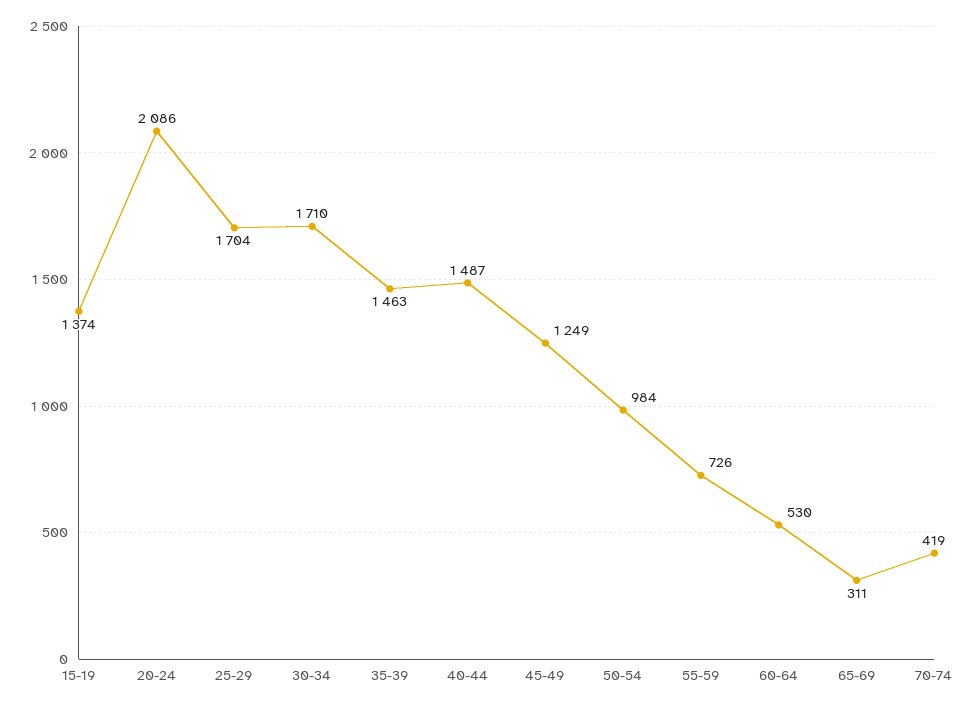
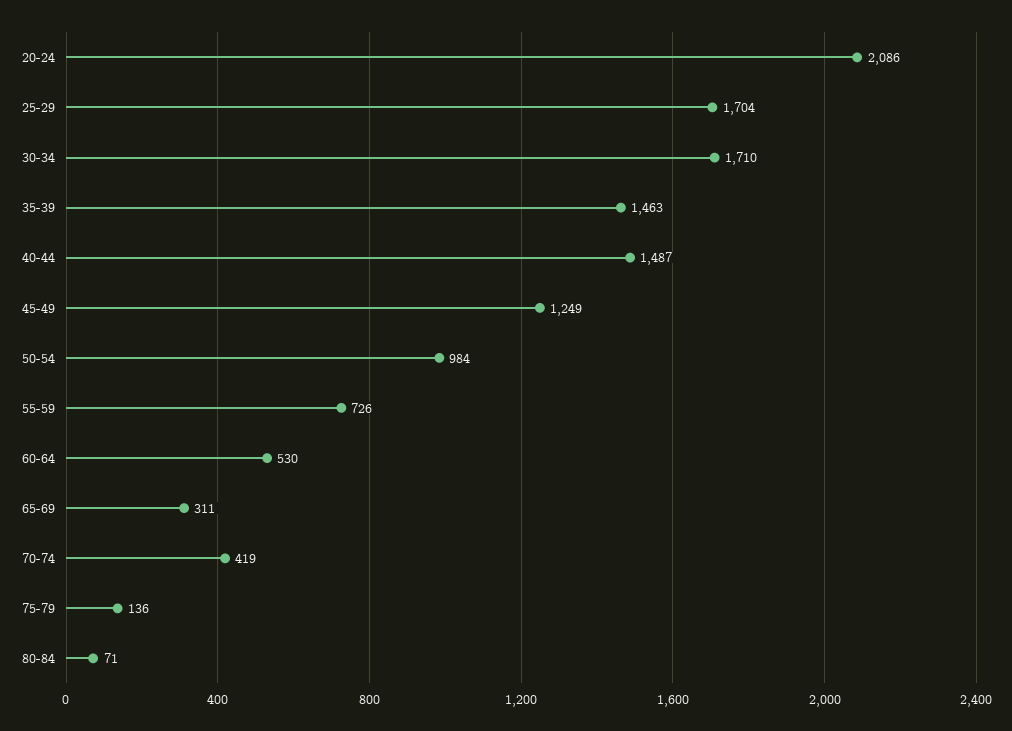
15-19: 1374 -> none
75-79: none -> 136
80-84: none -> 71

